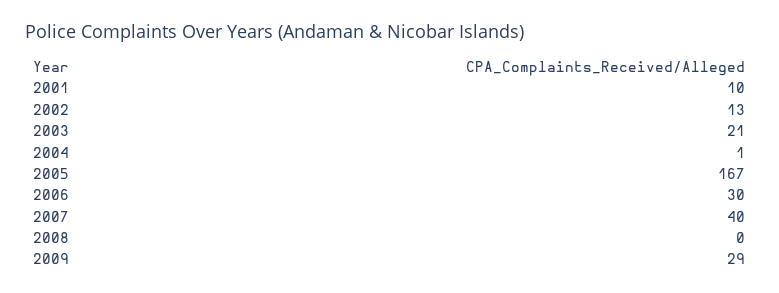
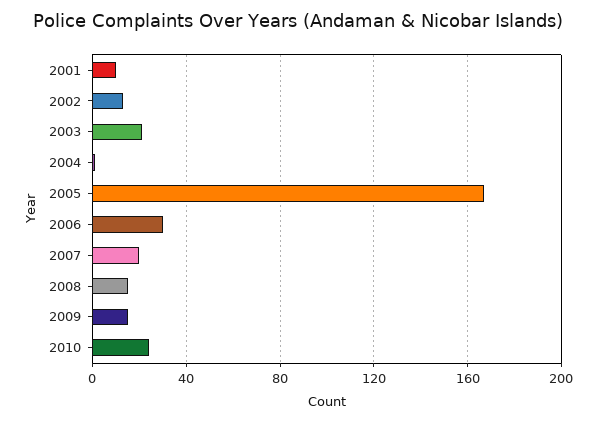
2007: 40 -> 20
2008: 0 -> 15
2009: 29 -> 15
2010: none -> 25

